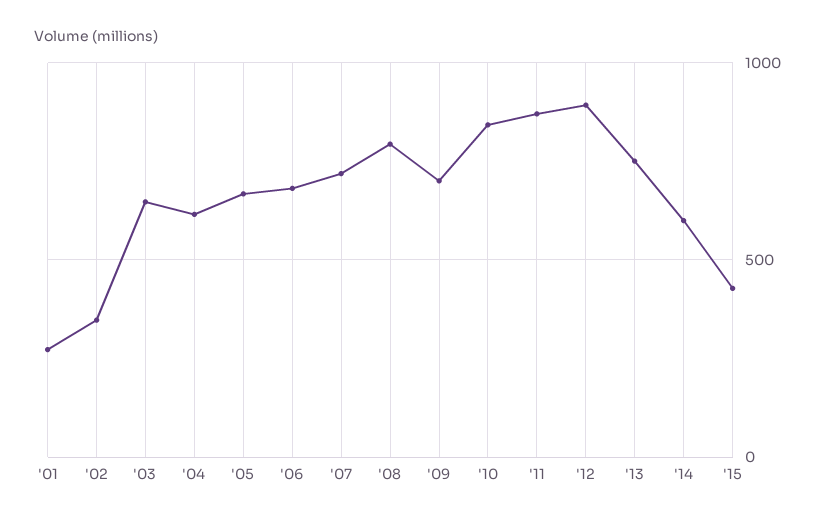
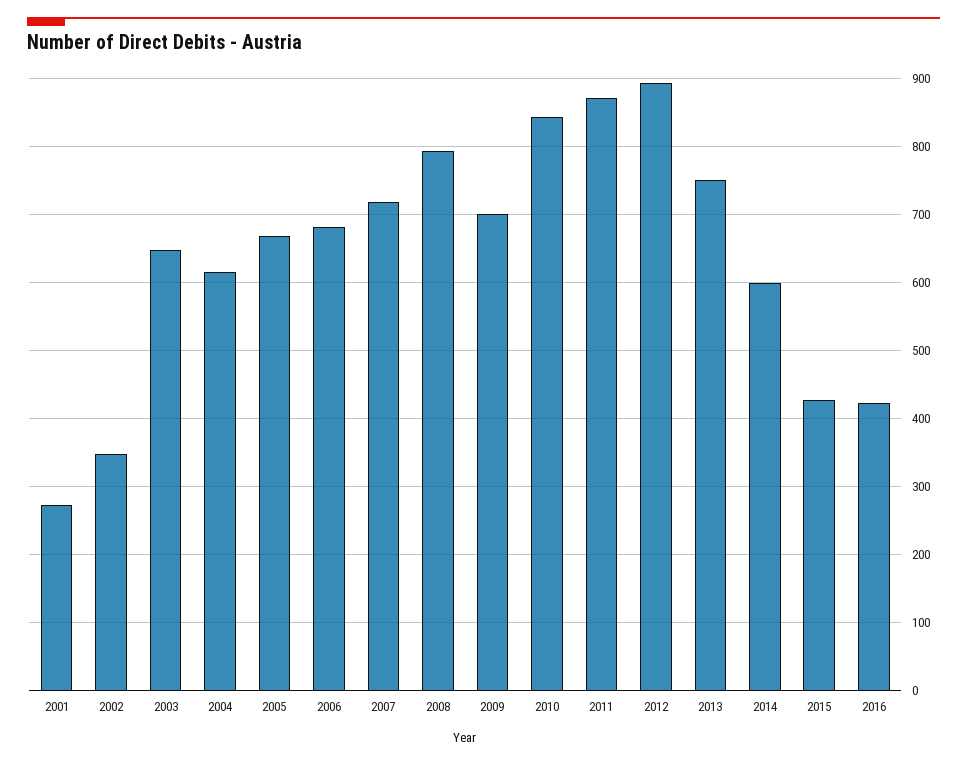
2016: none -> 420

